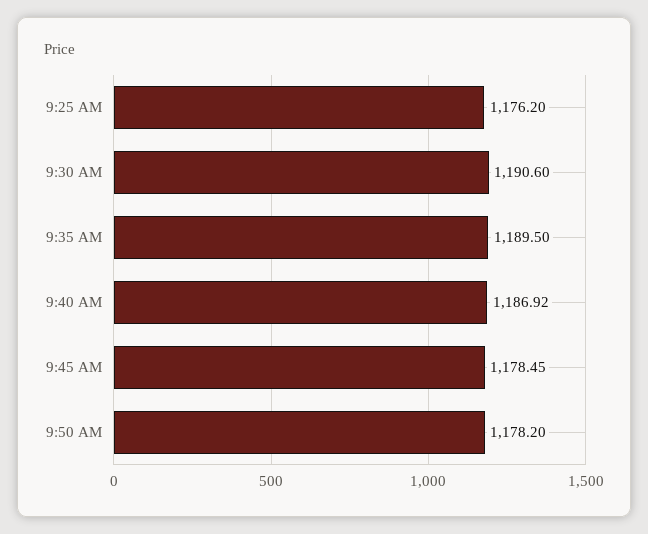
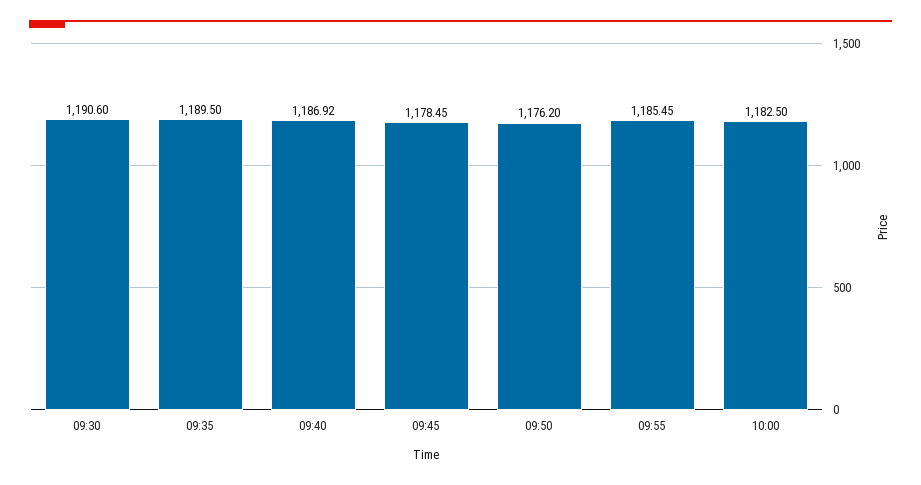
9:25 AM: 1176.2 -> none
9:50 AM: 1178.2 -> 1176.2
09:55: none -> 1185.45
10:00: none -> 1182.5

